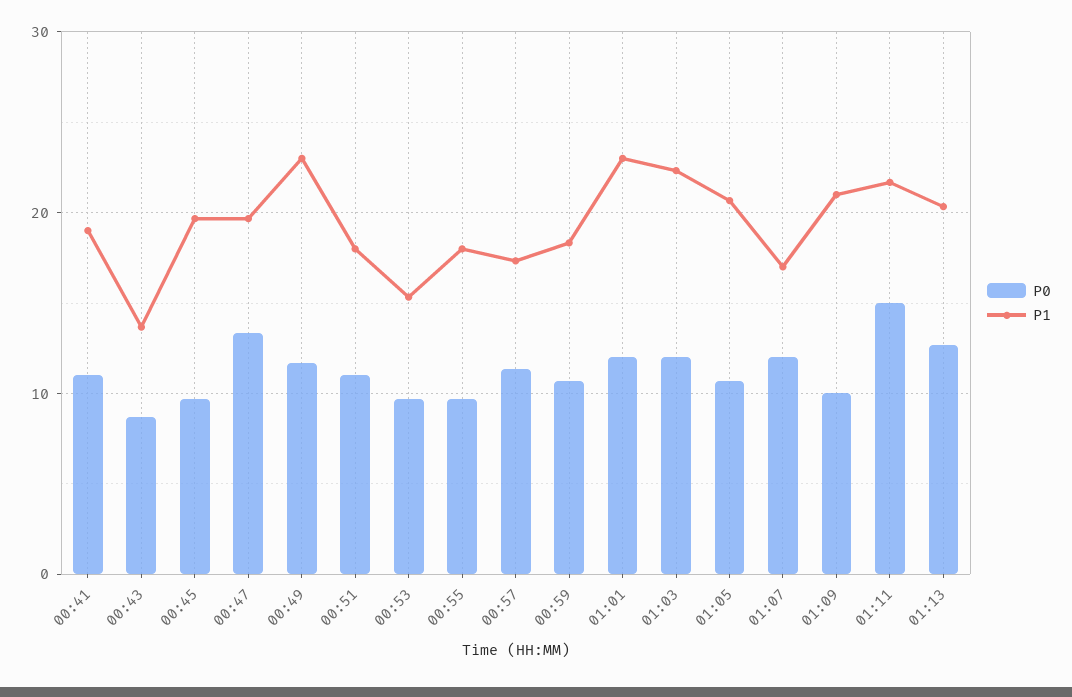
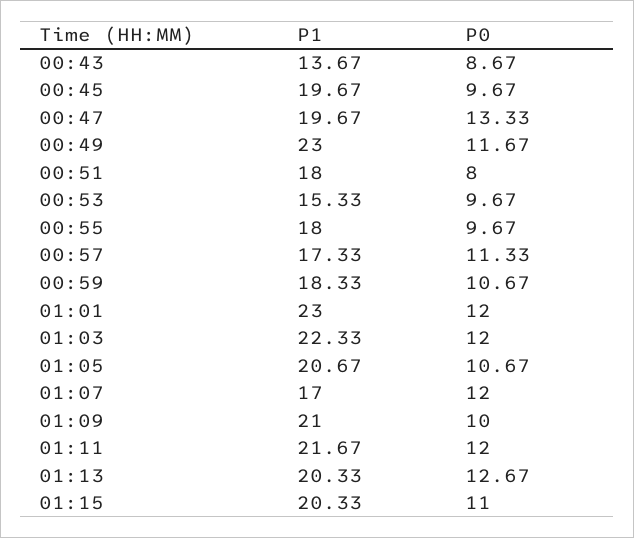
P0, 00:41: 11 -> none
P1, 00:41: 19 -> none
P0, 00:51: 11 -> 8
P0, 01:11: 15 -> 12
P1, 01:15: none -> 20.33
P0, 01:15: none -> 11

